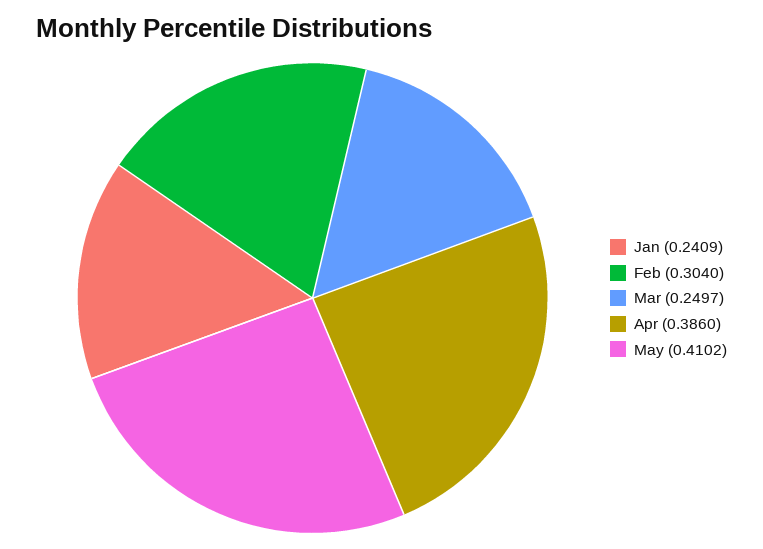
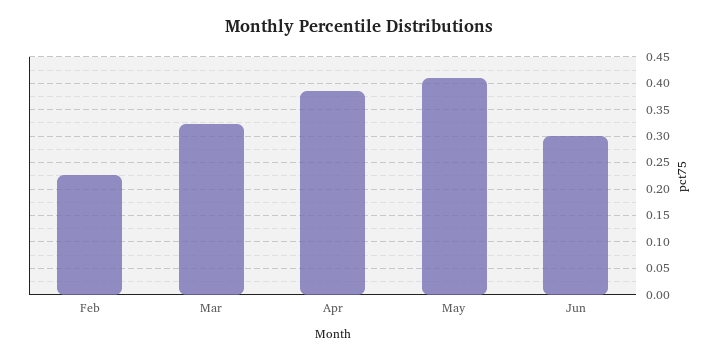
Jan: 0.2409 -> none
Feb: 0.304 -> 0.225
Mar: 0.2497 -> 0.325
Jun: none -> 0.3

